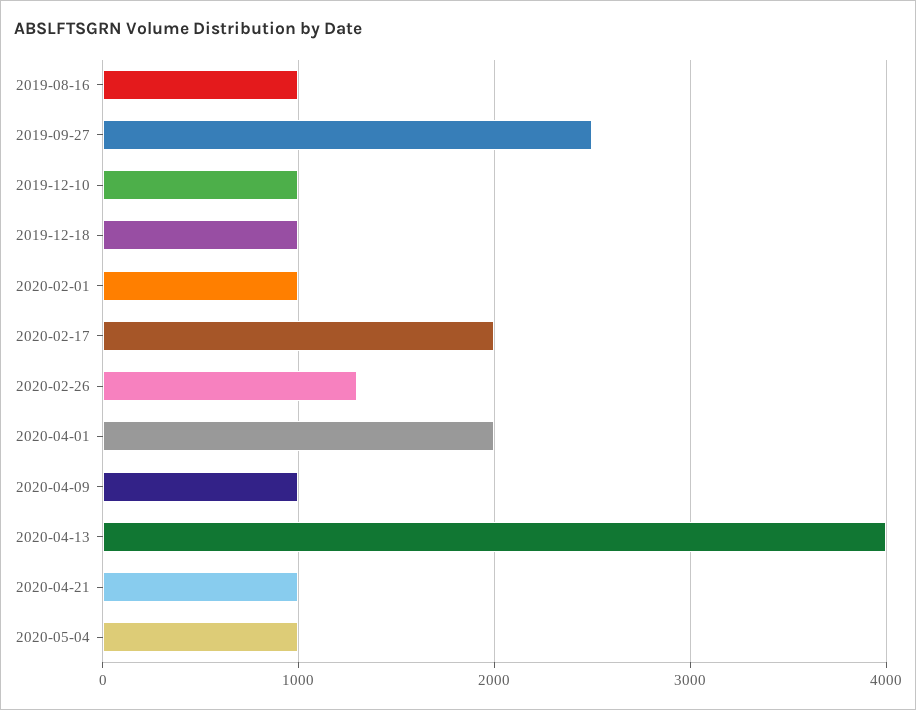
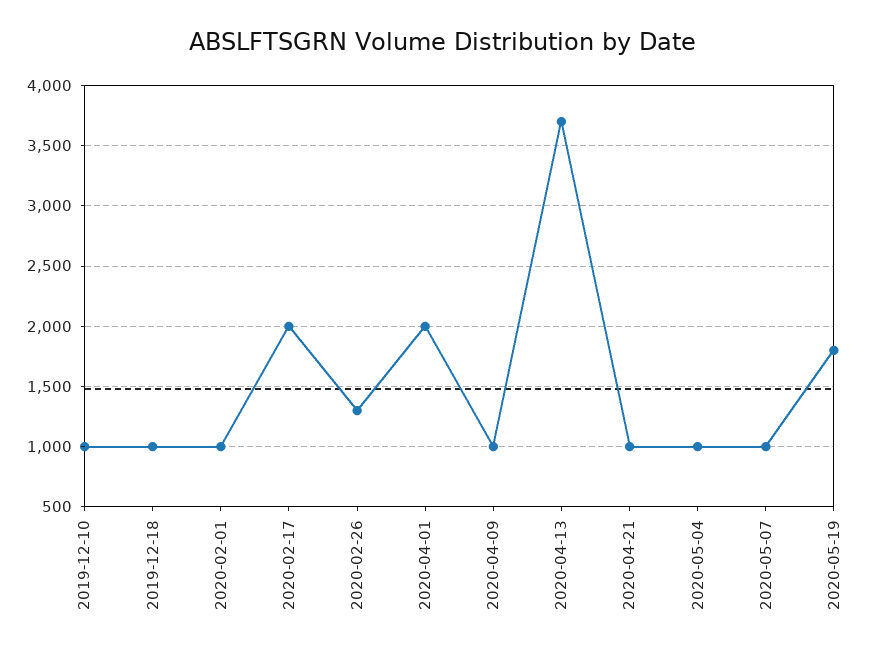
2019-08-16: 1000 -> none
2019-09-27: 2500 -> none
2020-04-13: 4000 -> 3700
2020-05-07: none -> 1000
2020-05-19: none -> 1800

